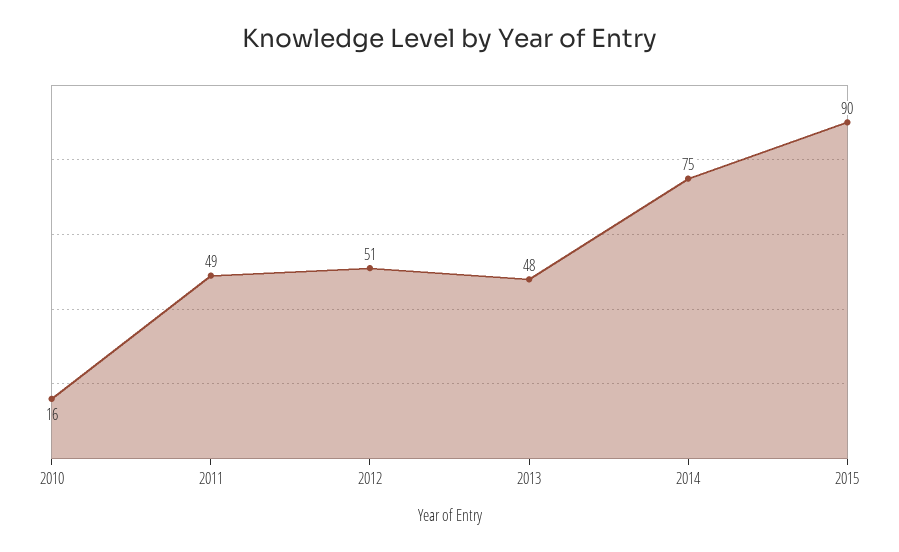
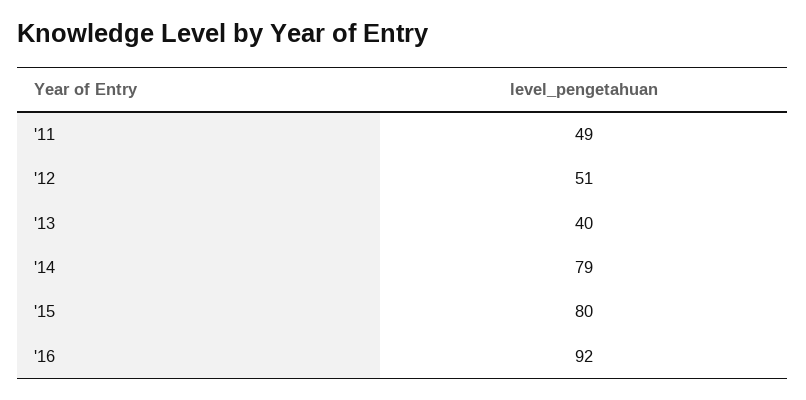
2010: 16 -> none
2013: 48 -> 40
2014: 75 -> 79
2015: 90 -> 80
'16: none -> 92

